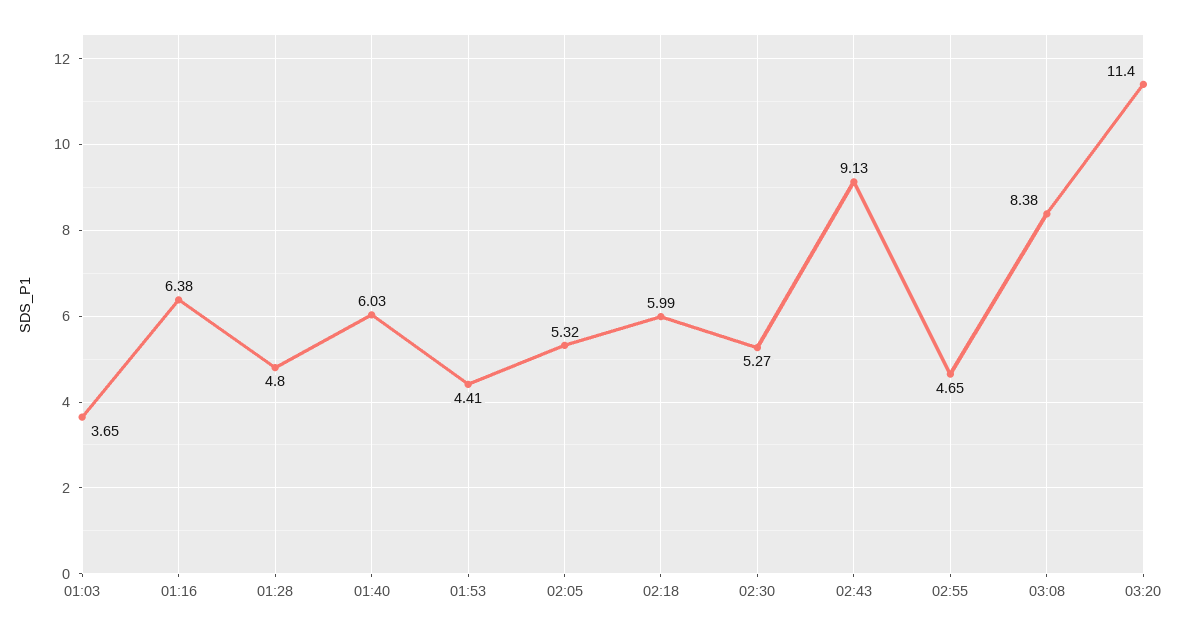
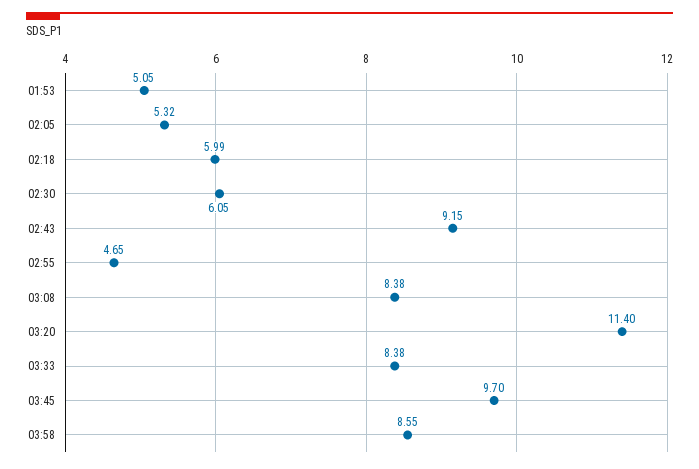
01:03: 3.65 -> none
01:16: 6.38 -> none
01:28: 4.8 -> none
01:40: 6.03 -> none
01:53: 4.41 -> 5.05
02:30: 5.27 -> 6.05
02:43: 9.13 -> 9.15
03:33: none -> 8.38
03:45: none -> 9.7
03:58: none -> 8.55

